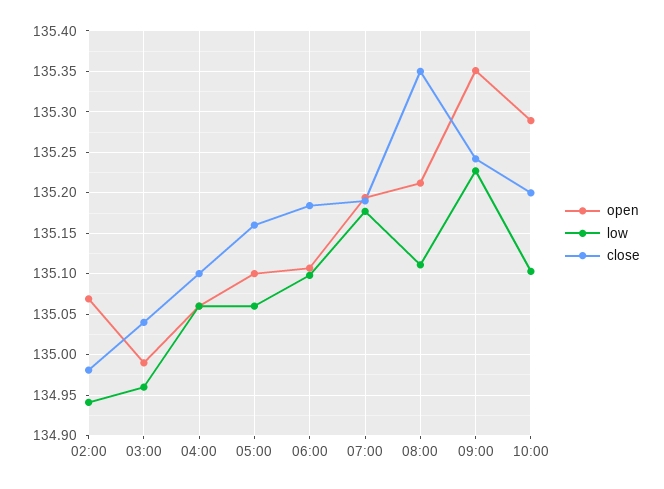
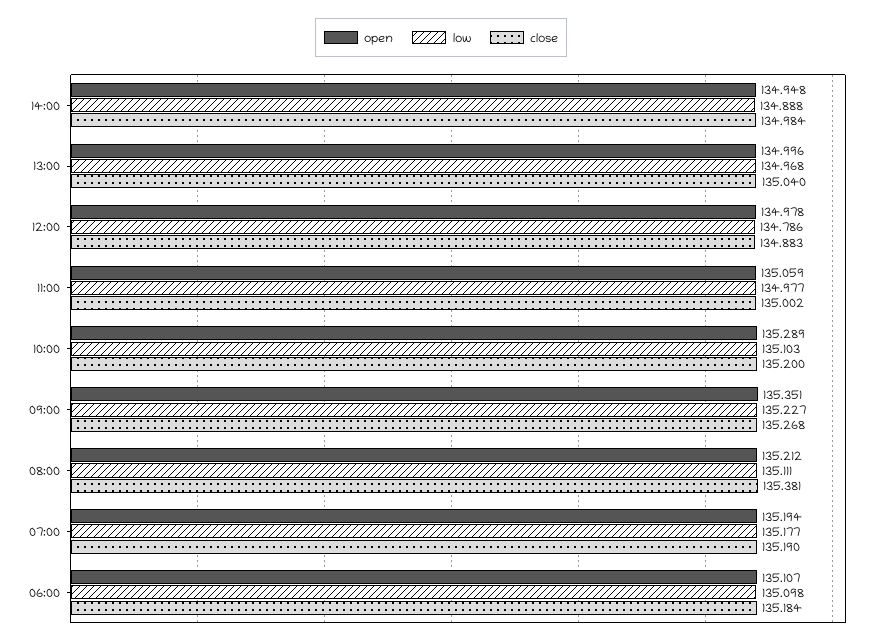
open, 02:00: 135.07 -> none
low, 02:00: 134.94 -> none
close, 02:00: 134.98 -> none
open, 03:00: 134.99 -> none
low, 03:00: 134.96 -> none
close, 03:00: 135.04 -> none
open, 04:00: 135.06 -> none
low, 04:00: 135.06 -> none
close, 04:00: 135.1 -> none
open, 05:00: 135.1 -> none
low, 05:00: 135.06 -> none
close, 05:00: 135.16 -> none
close, 08:00: 135.35 -> 135.381
close, 09:00: 135.24 -> 135.268
open, 14:00: none -> 134.948
low, 14:00: none -> 134.888
close, 14:00: none -> 134.984
open, 13:00: none -> 134.996
low, 13:00: none -> 134.968
close, 13:00: none -> 135.04
open, 12:00: none -> 134.978
low, 12:00: none -> 134.786
close, 12:00: none -> 134.883
open, 11:00: none -> 135.059
low, 11:00: none -> 134.977
close, 11:00: none -> 135.002

